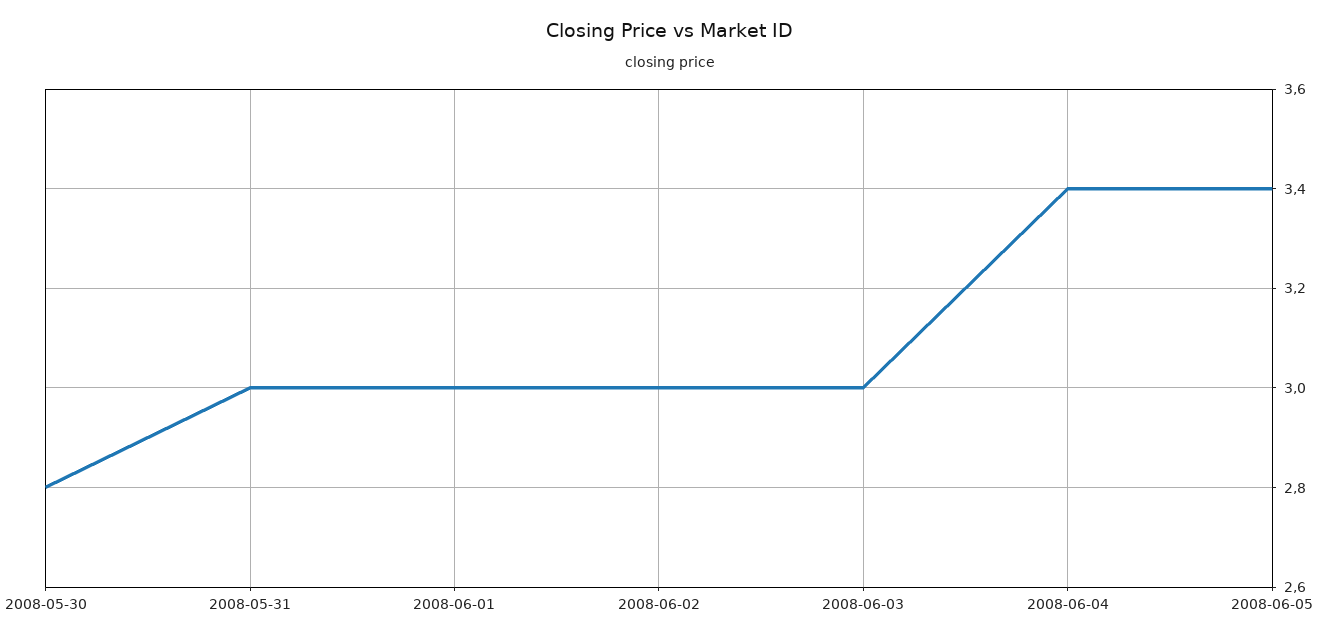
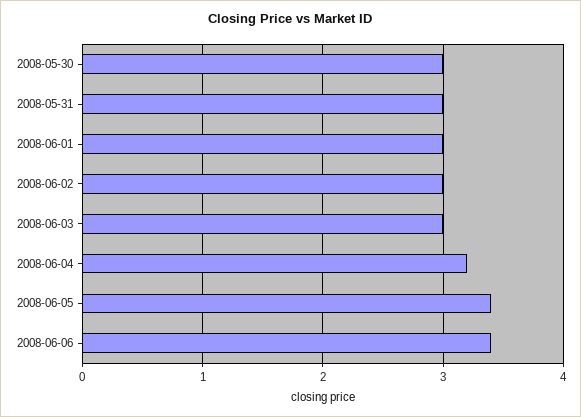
2008-05-30: 2.8 -> 3
2008-06-04: 3.4 -> 3.2
2008-06-06: none -> 3.4

